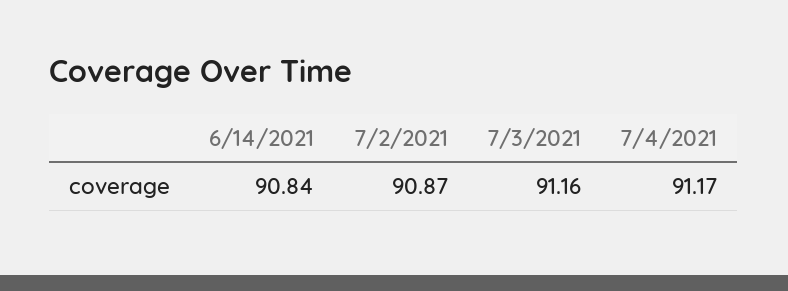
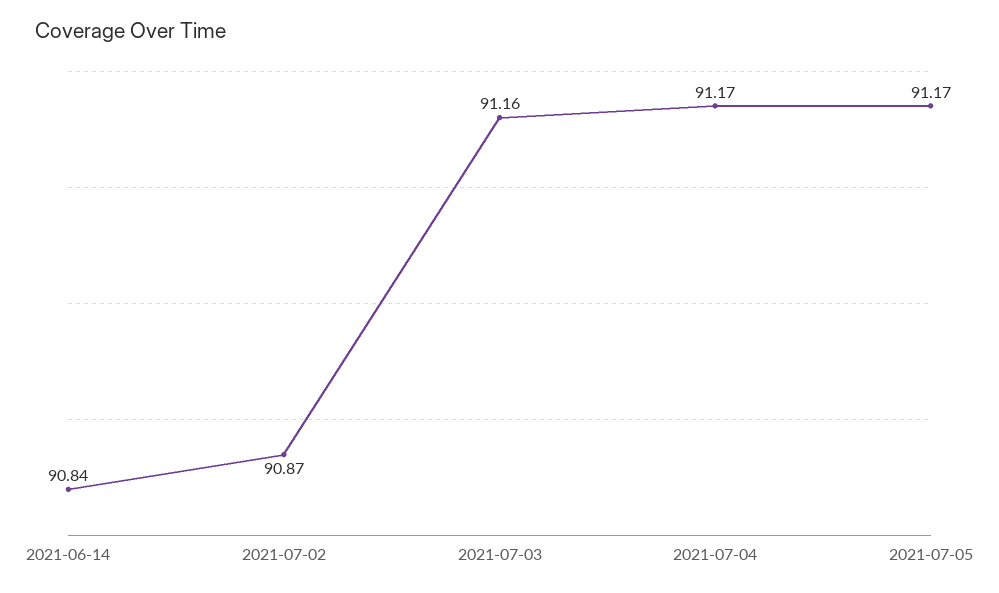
2021-07-05: none -> 91.17

